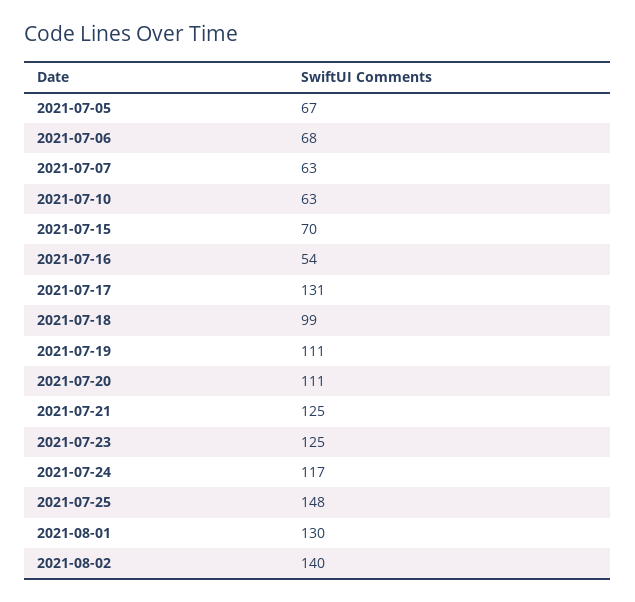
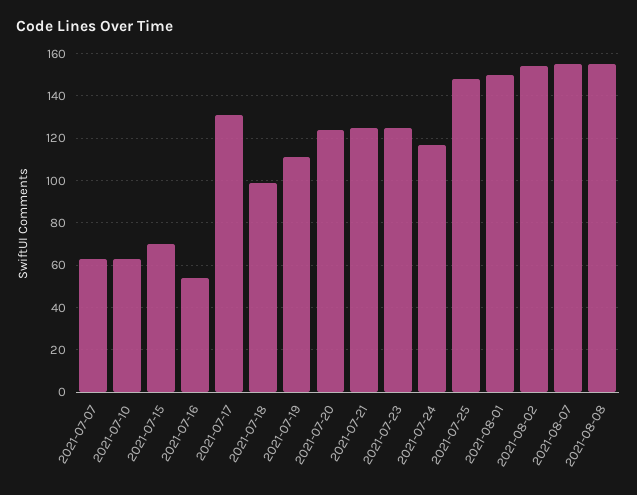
2021-07-05: 67 -> none
2021-07-06: 68 -> none
2021-07-20: 111 -> 125
2021-08-01: 130 -> 150
2021-08-02: 140 -> 155
2021-08-07: none -> 155
2021-08-08: none -> 155

